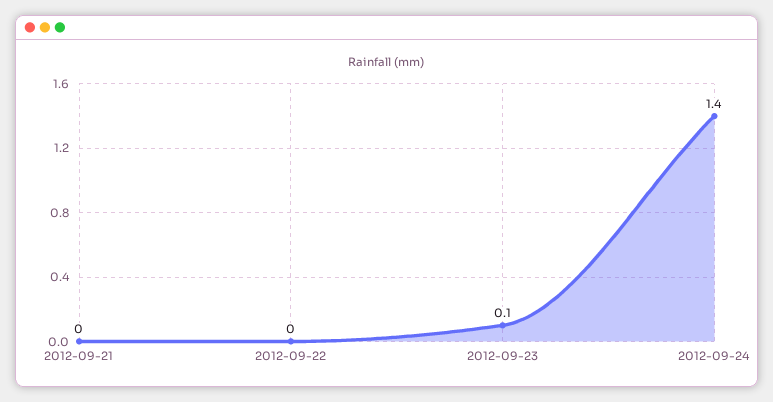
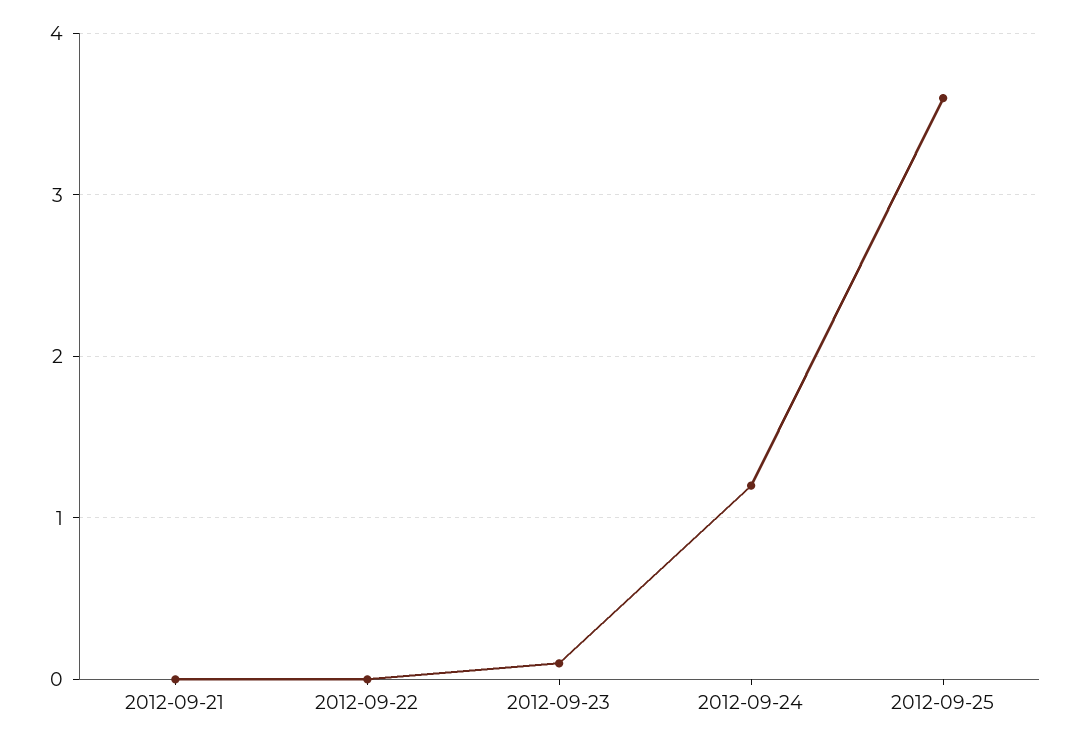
2012-09-24: 1.4 -> 1.2
2012-09-25: none -> 3.6

